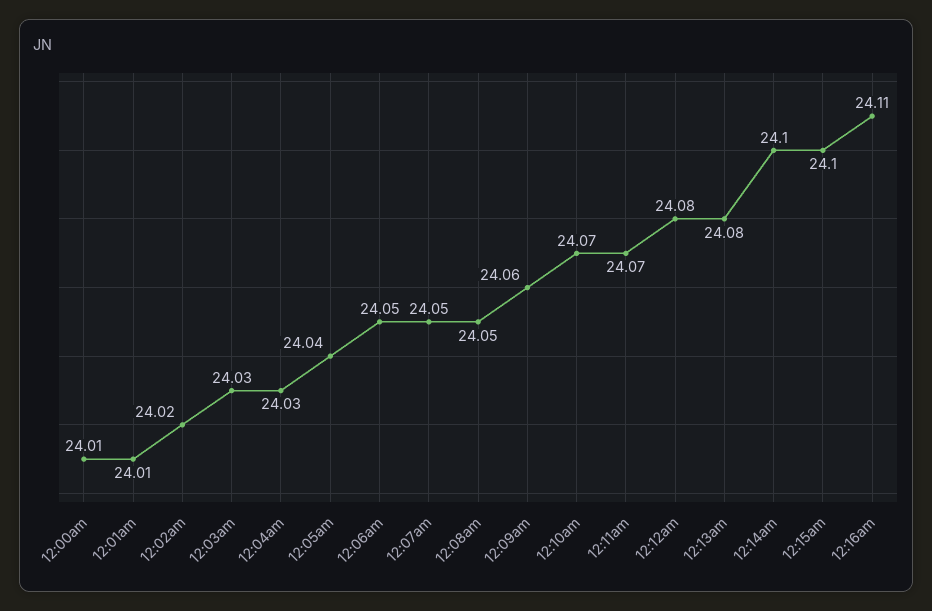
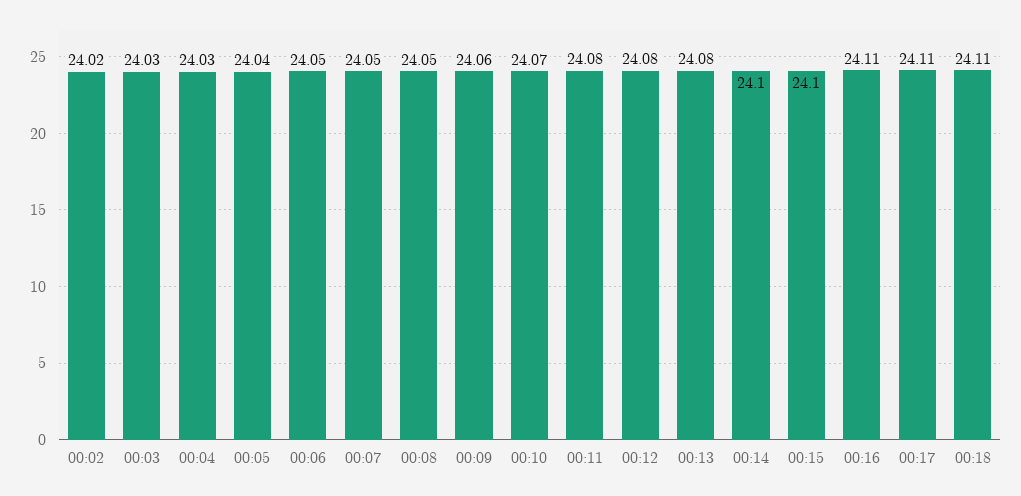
12:00am: 24.01 -> none
12:01am: 24.01 -> none
12:11am: 24.07 -> 24.08
00:17: none -> 24.11
00:18: none -> 24.11

